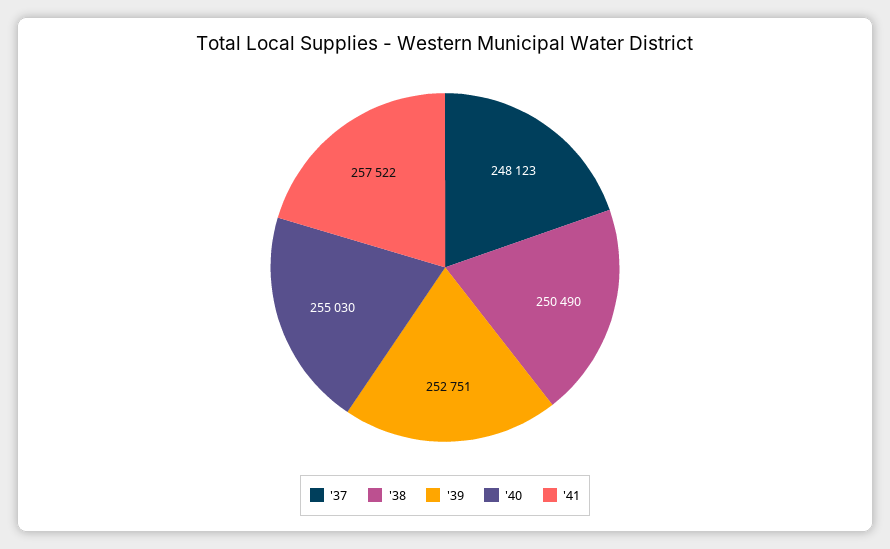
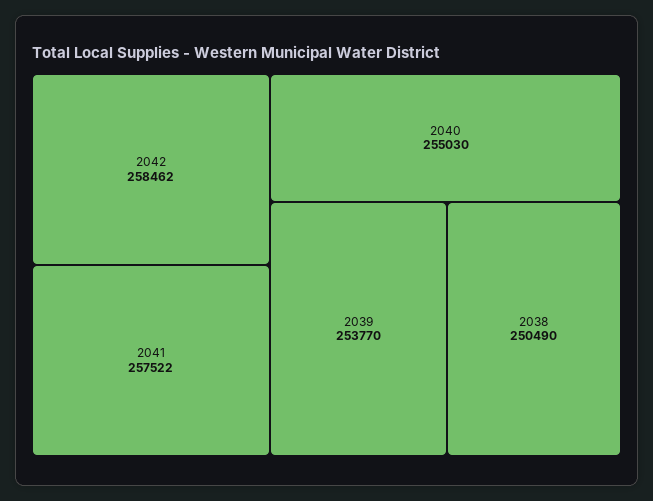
'37: 248123 -> none
'39: 252751 -> 253770
2042: none -> 258462

